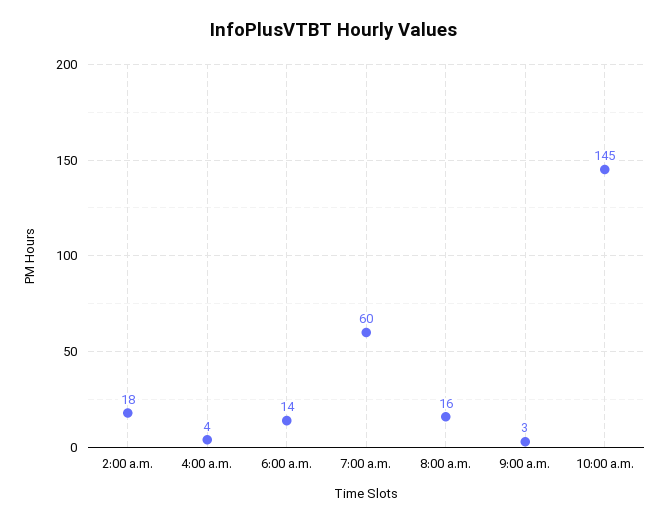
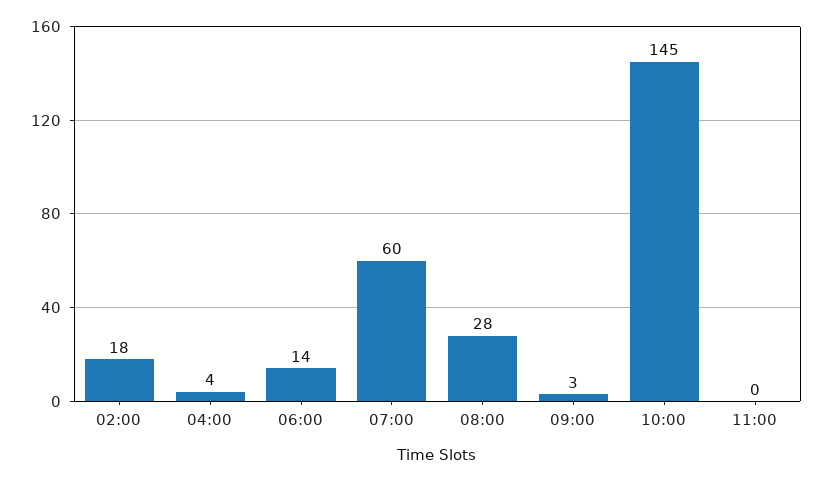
8:00 a.m.: 16 -> 28
11:00: none -> 0

